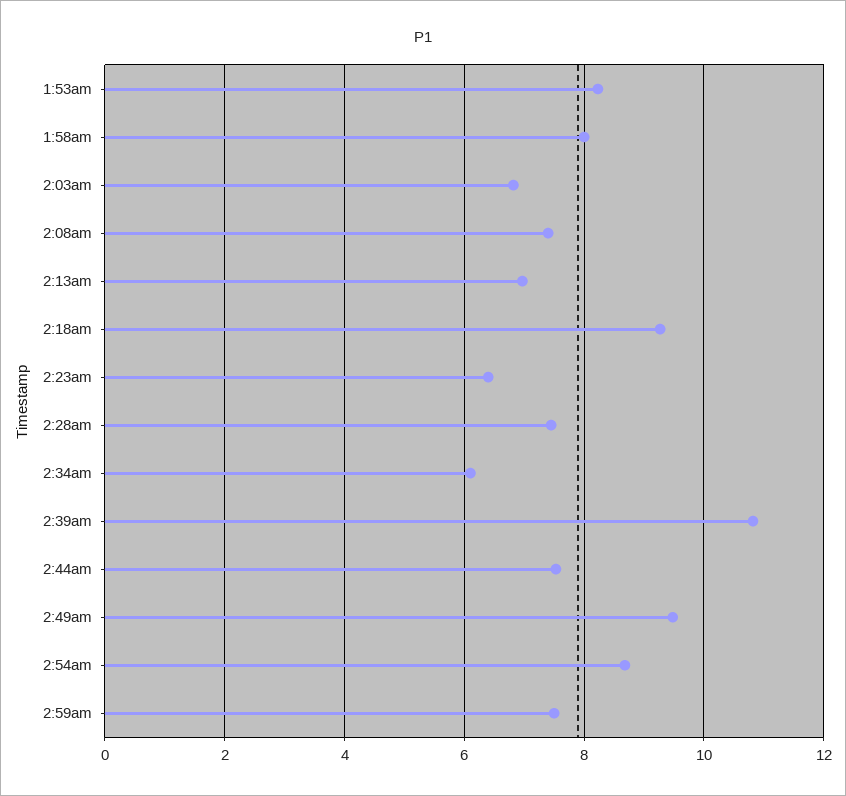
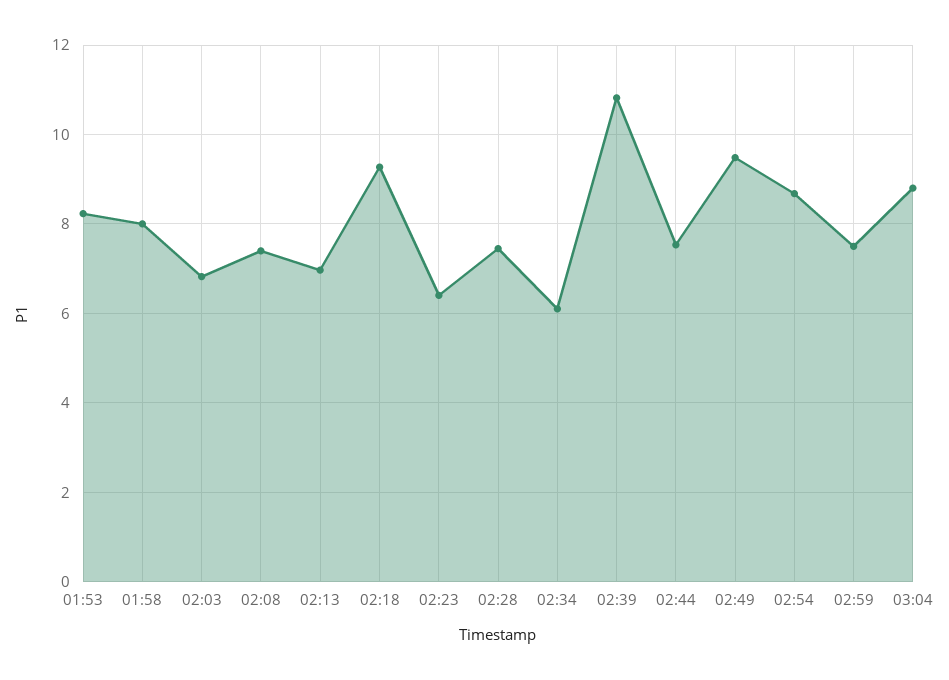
03:04: none -> 8.8

